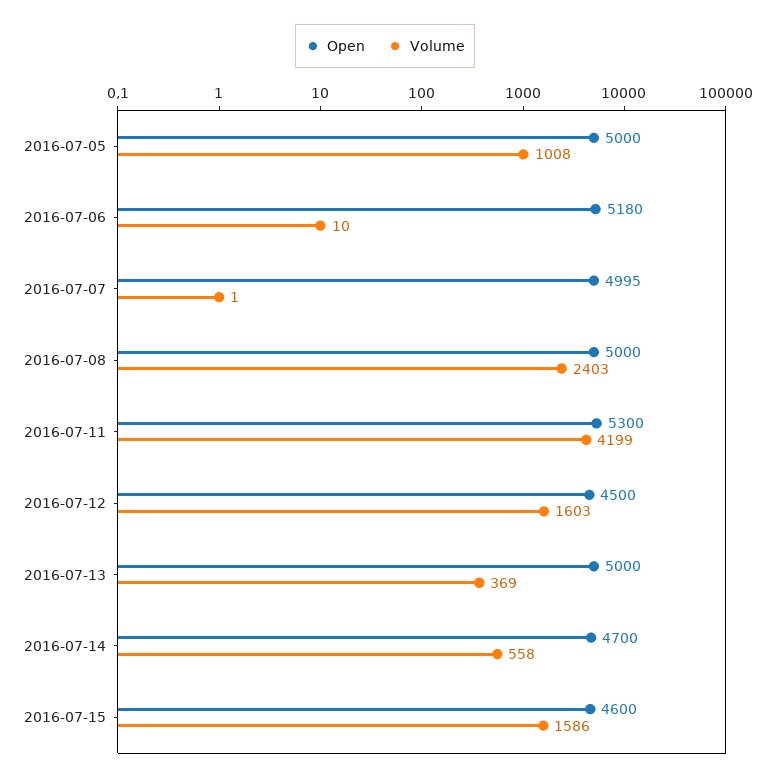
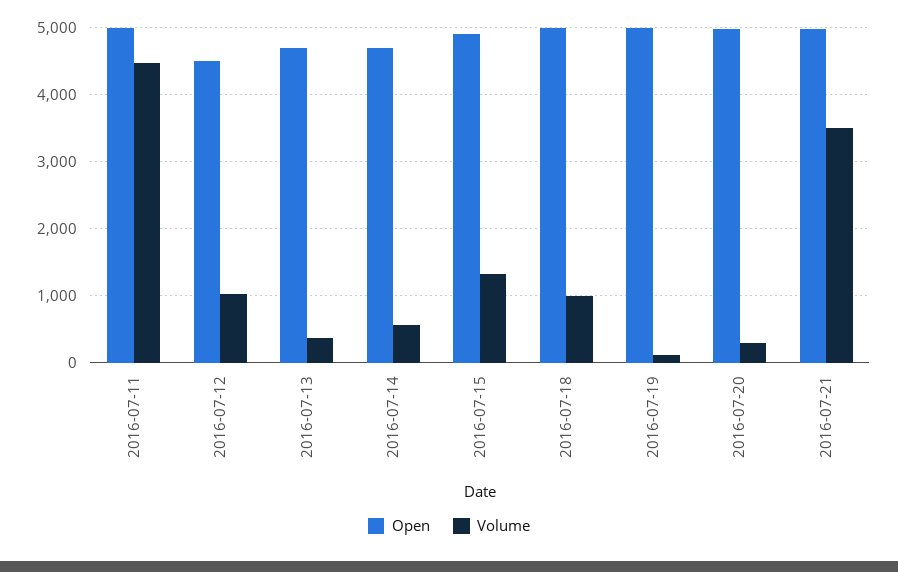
Open, 2016-07-05: 5000 -> none
Volume, 2016-07-05: 1008 -> none
Open, 2016-07-06: 5180 -> none
Volume, 2016-07-06: 10 -> none
Open, 2016-07-07: 4995 -> none
Volume, 2016-07-07: 1 -> none
Open, 2016-07-08: 5000 -> none
Volume, 2016-07-08: 2403 -> none
Open, 2016-07-11: 5300 -> 5000
Volume, 2016-07-11: 4199 -> 4500
Volume, 2016-07-12: 1603 -> 1000
Open, 2016-07-13: 5000 -> 4700
Open, 2016-07-15: 4600 -> 4900
Volume, 2016-07-15: 1586 -> 1300
Open, 2016-07-18: none -> 5000
Volume, 2016-07-18: none -> 1000
Open, 2016-07-19: none -> 5000
Volume, 2016-07-19: none -> 100
Open, 2016-07-20: none -> 5000
Volume, 2016-07-20: none -> 300
Open, 2016-07-21: none -> 5000
Volume, 2016-07-21: none -> 3500

